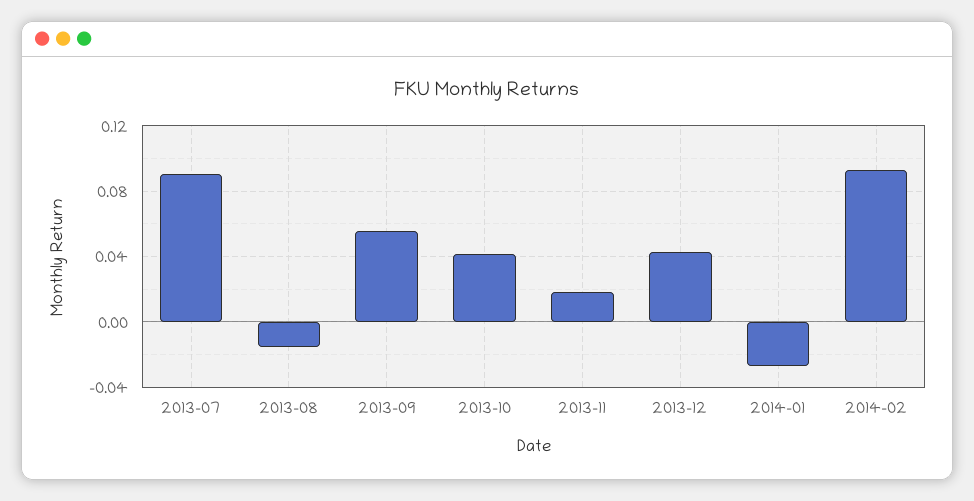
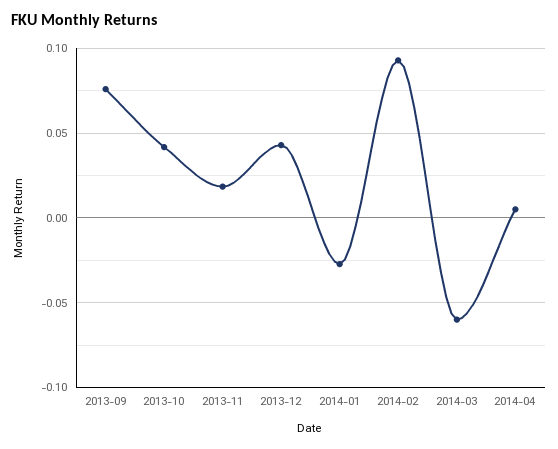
2013-07: 0.09 -> none
2013-08: -0.015 -> none
2013-09: 0.055 -> 0.075
2014-03: none -> -0.06
2014-04: none -> 0.005

